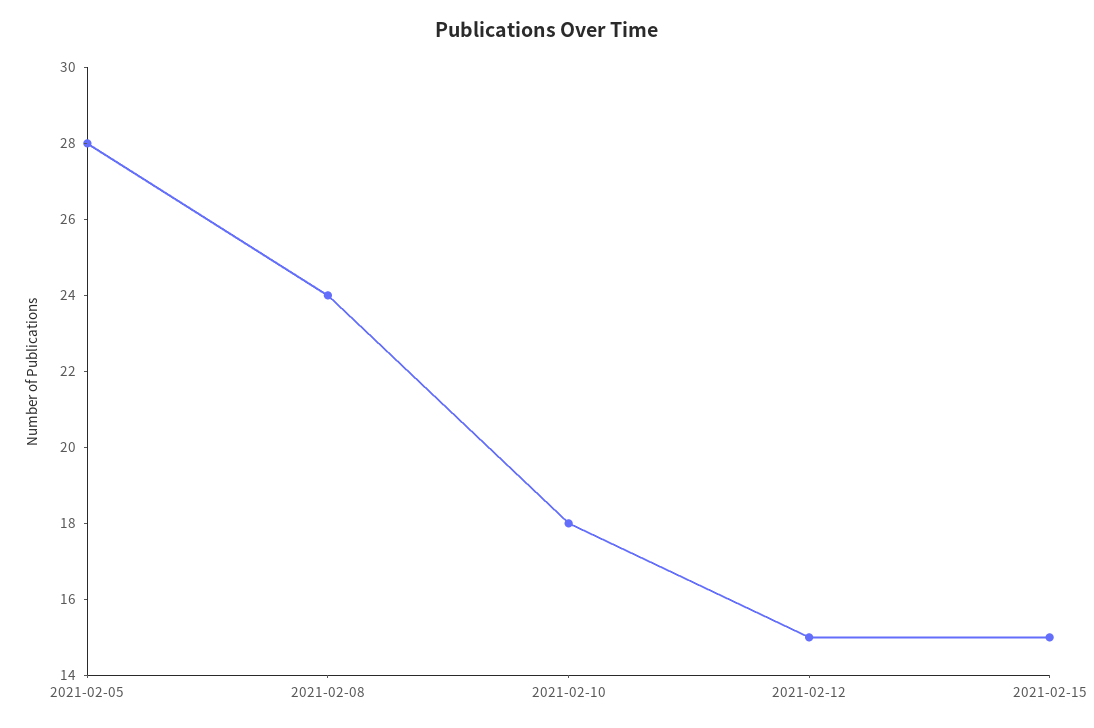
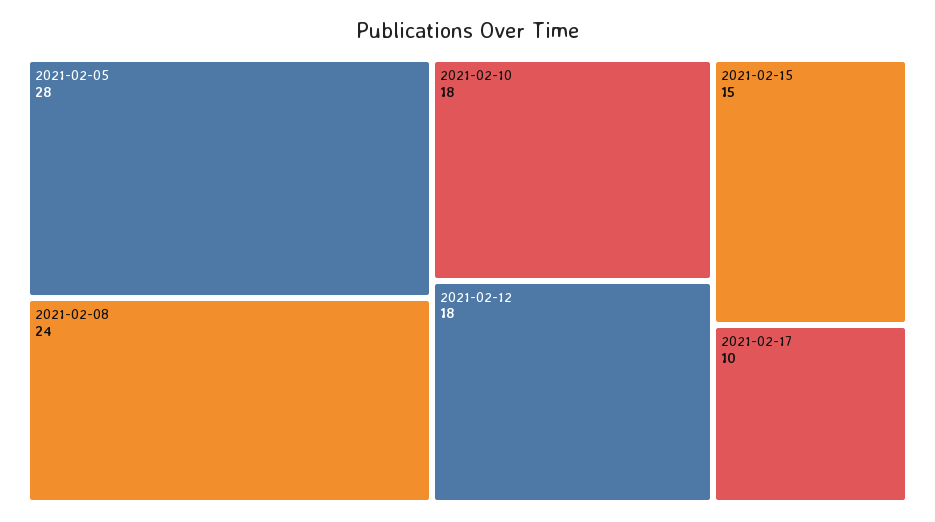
2021-02-12: 15 -> 18
2021-02-17: none -> 10

